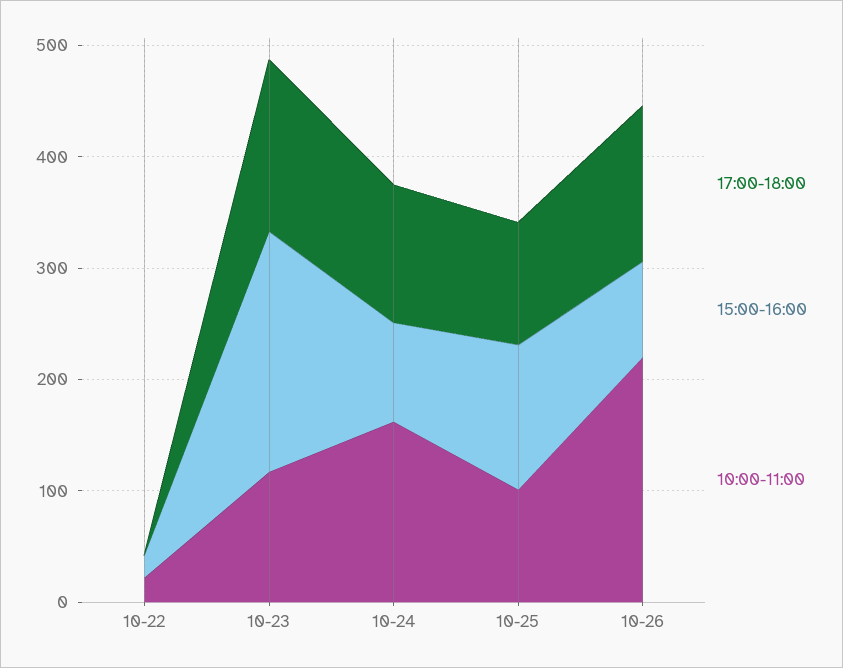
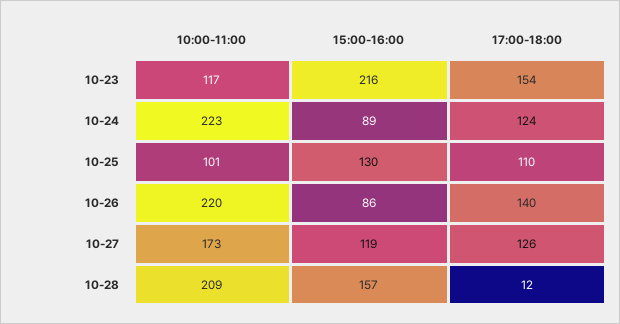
17:00-18:00, 10-22: 0 -> none
15:00-16:00, 10-22: 20 -> none
10:00-11:00, 10-22: 20 -> none
10:00-11:00, 10-24: 160 -> 223
10:00-11:00, 10-27: none -> 173
15:00-16:00, 10-27: none -> 119
17:00-18:00, 10-27: none -> 126
10:00-11:00, 10-28: none -> 209
15:00-16:00, 10-28: none -> 157
17:00-18:00, 10-28: none -> 12

